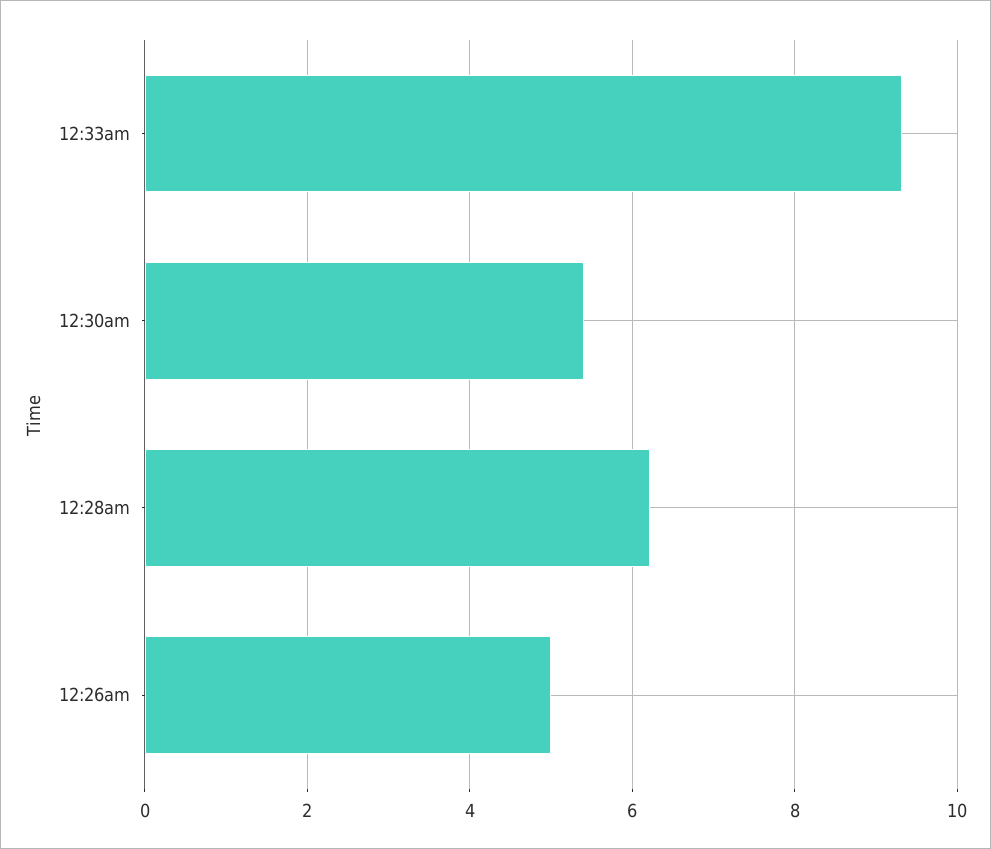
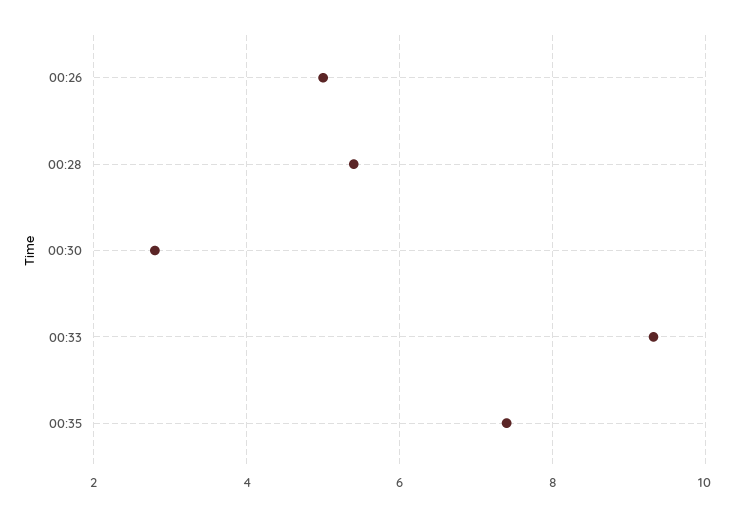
12:30am: 5.4 -> 2.8
12:28am: 6.2 -> 5.4
00:35: none -> 7.4

